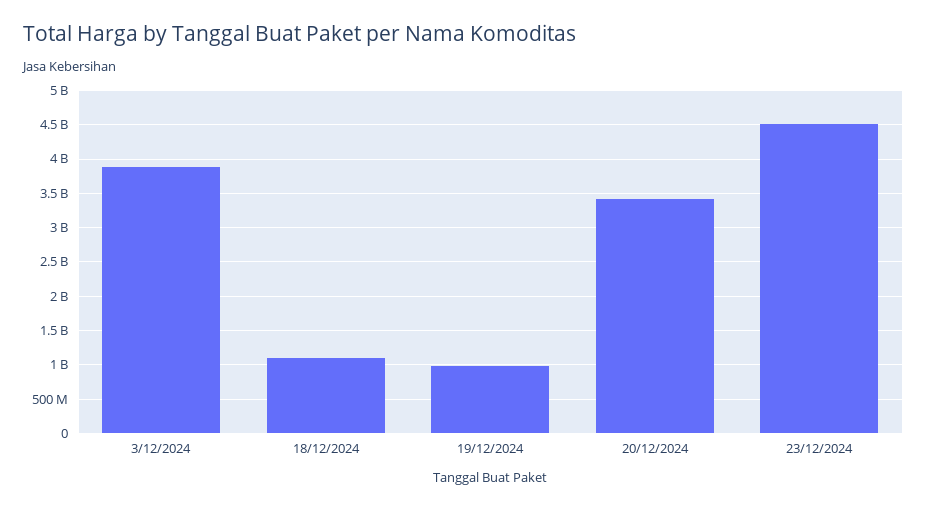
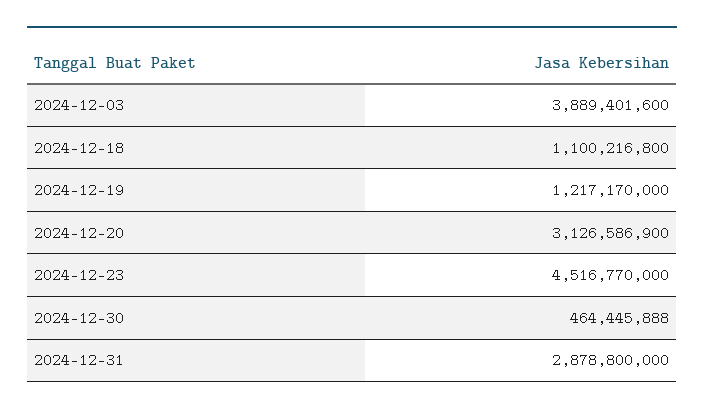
19/12/2024: 1000000000 -> 1217170000
20/12/2024: 3400000000 -> 3126586900
2024-12-30: none -> 464445888
2024-12-31: none -> 2878800000

